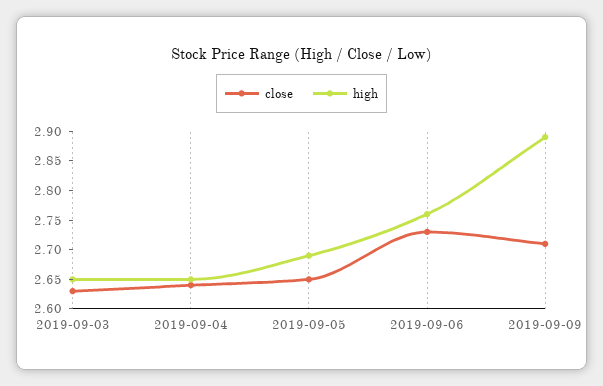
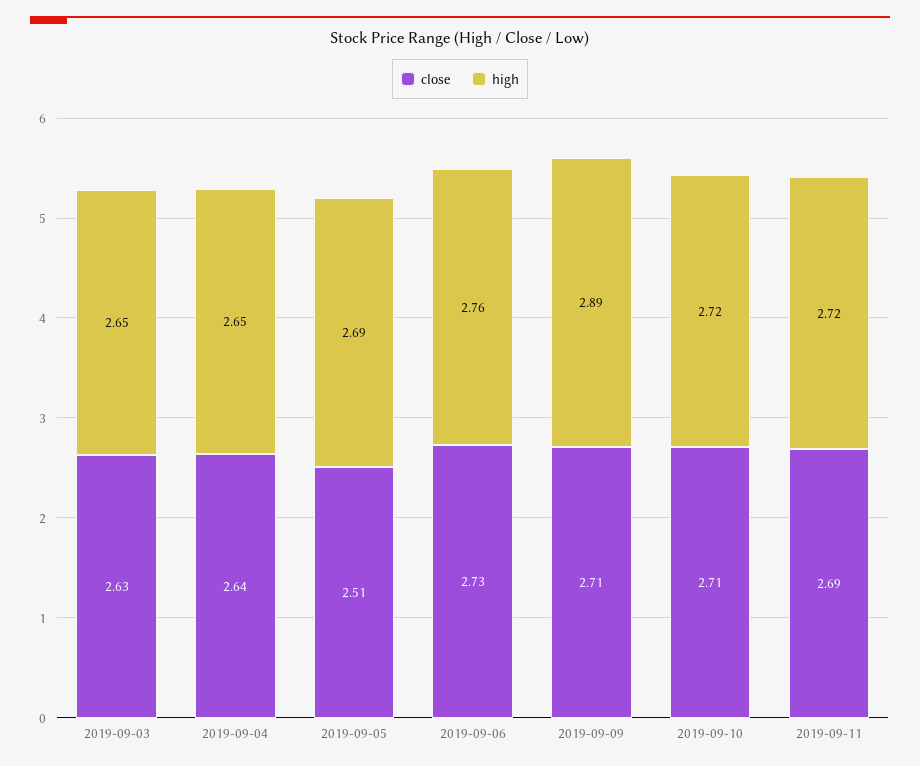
close, 2019-09-05: 2.65 -> 2.51
close, 2019-09-10: none -> 2.71
high, 2019-09-10: none -> 2.72
close, 2019-09-11: none -> 2.69
high, 2019-09-11: none -> 2.72

